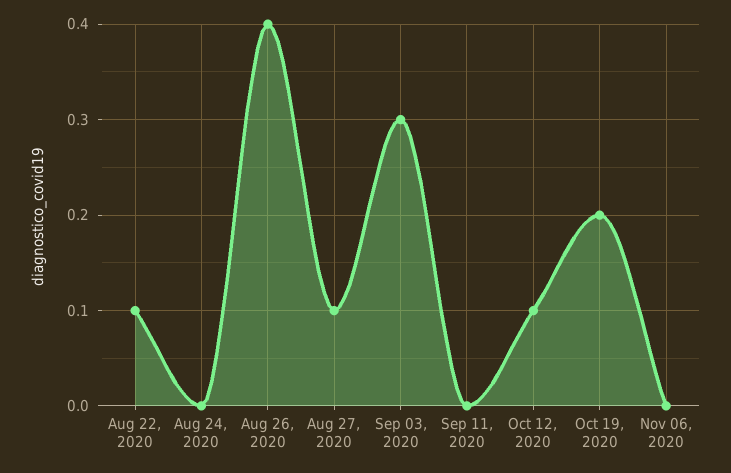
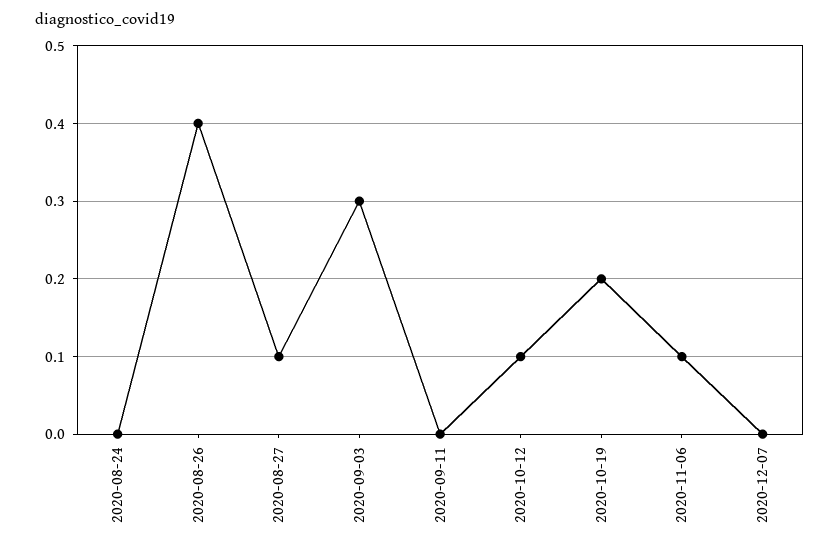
Aug 22, 2020: 0.1 -> none
Nov 06, 2020: 0 -> 0.1
2020-12-07: none -> 0

